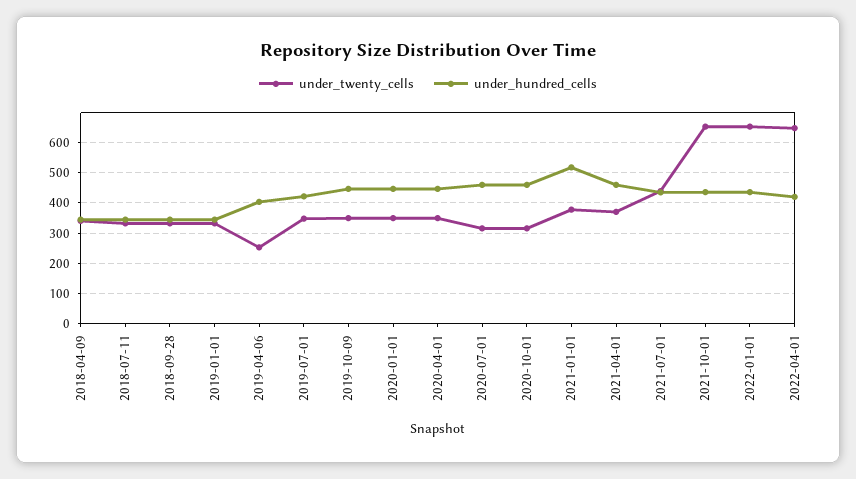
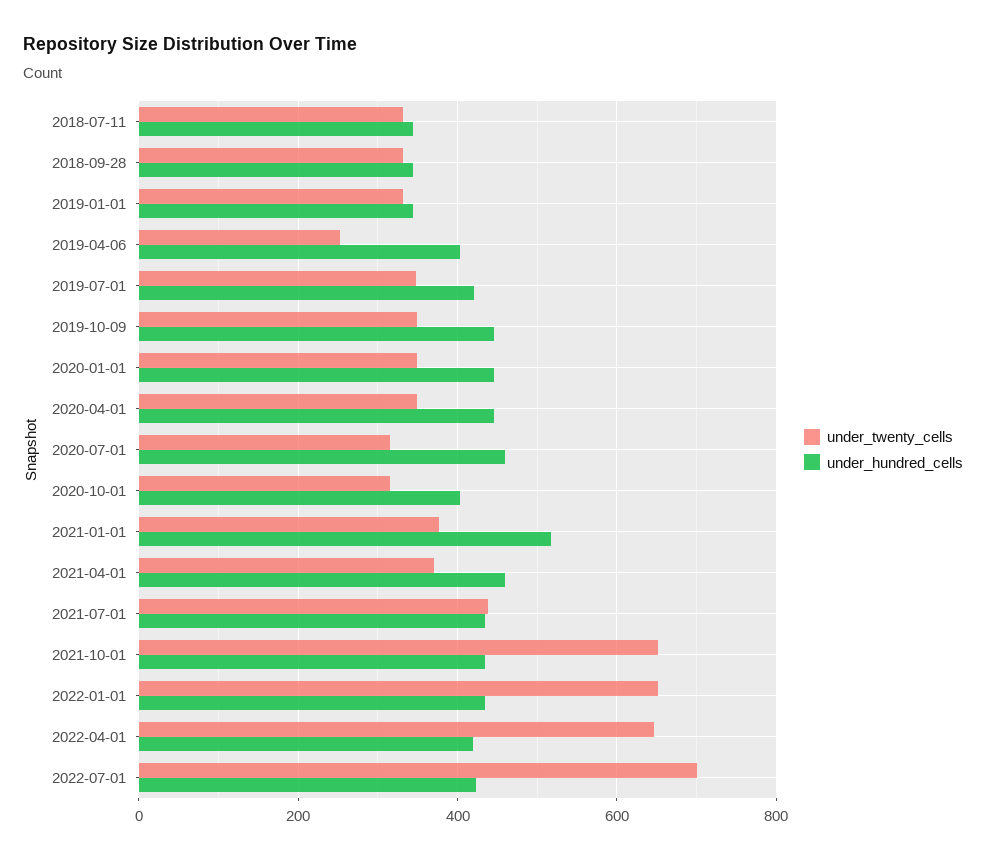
under_twenty_cells, 2018-04-09: 340 -> none
under_hundred_cells, 2018-04-09: 340 -> none
under_hundred_cells, 2020-10-01: 460 -> 400
under_twenty_cells, 2022-07-01: none -> 700
under_hundred_cells, 2022-07-01: none -> 420

